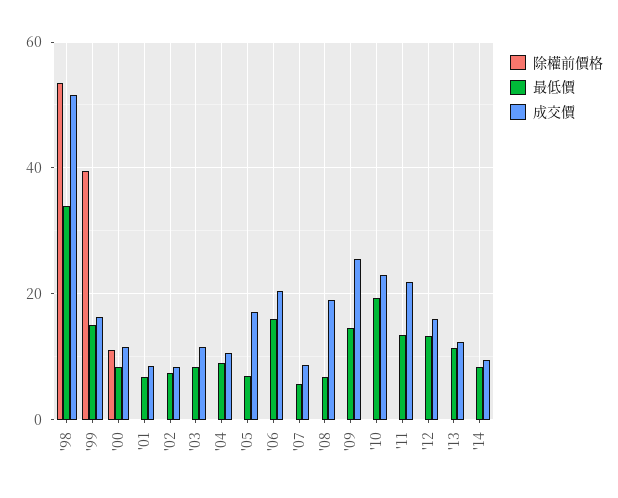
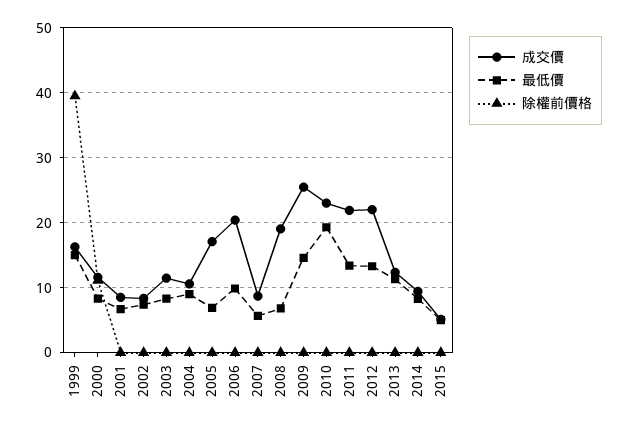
除權前價格, '98: 54 -> none
最低價, '98: 34 -> none
成交價, '98: 52 -> none
最低價, '06: 16 -> 10
成交價, '12: 16 -> 22
成交價, 2015: none -> 5
最低價, 2015: none -> 5
除權前價格, 2015: none -> 0

